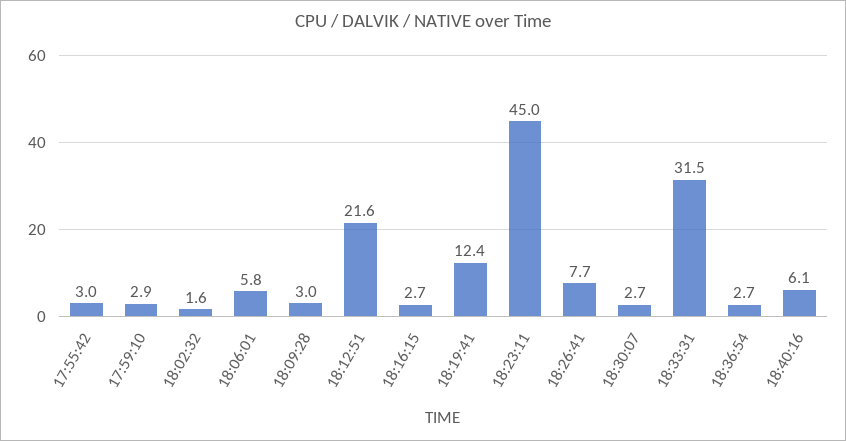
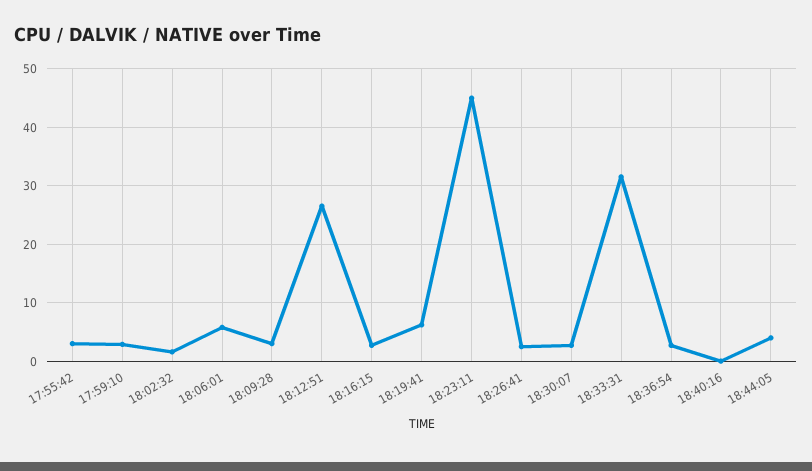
18:12:51: 21.6 -> 26
18:19:41: 12.4 -> 6
18:26:41: 7.7 -> 2
18:40:16: 6.1 -> 0
18:44:05: none -> 4

